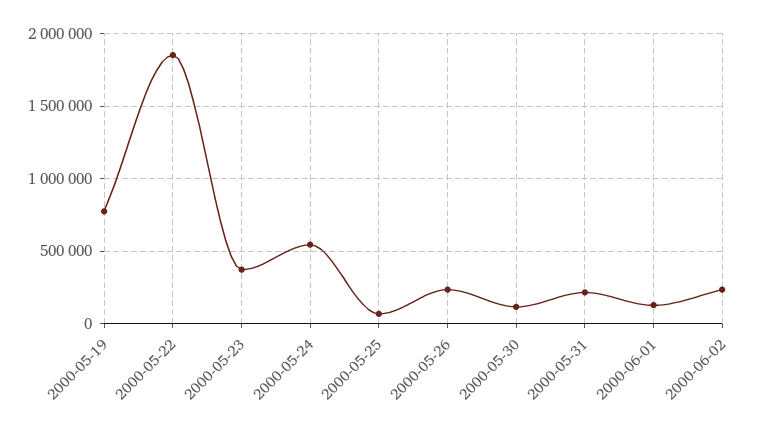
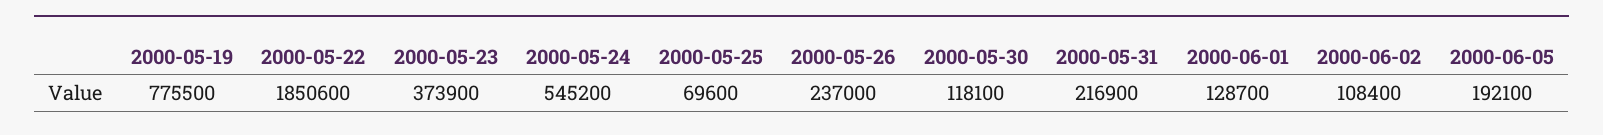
2000-06-02: 250000 -> 108400
2000-06-05: none -> 192100

